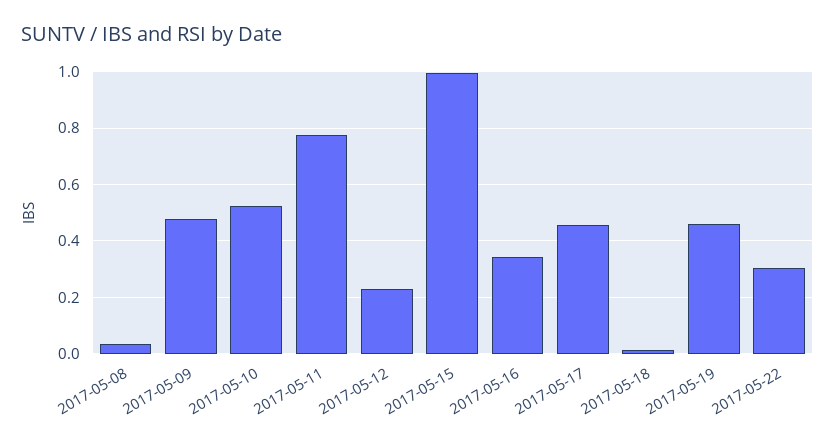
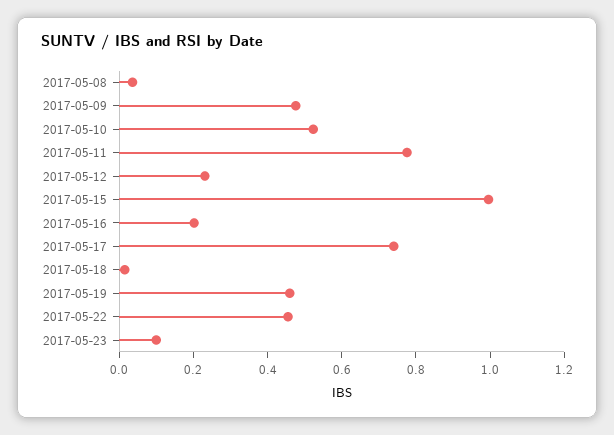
2017-05-16: 0.35 -> 0.2
2017-05-17: 0.45 -> 0.75
2017-05-22: 0.3 -> 0.45
2017-05-23: none -> 0.1

